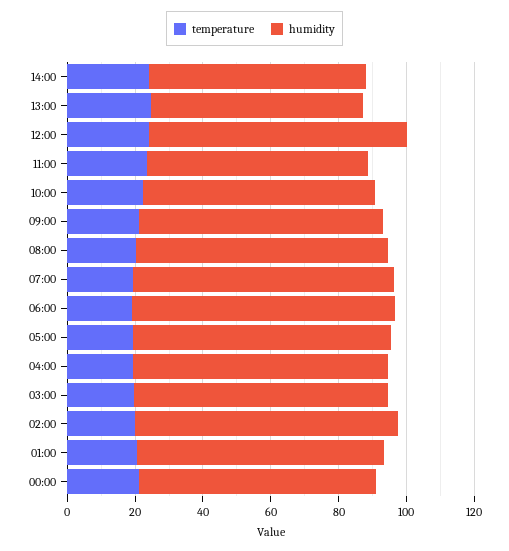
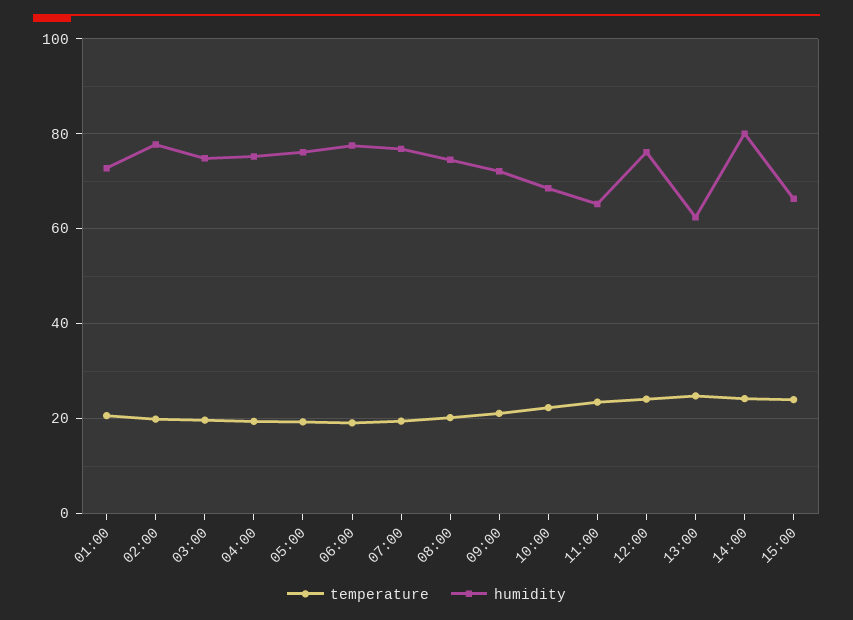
humidity, 14:00: 65 -> 80
temperature, 00:00: 20 -> none
humidity, 00:00: 70 -> none
temperature, 15:00: none -> 24
humidity, 15:00: none -> 66

